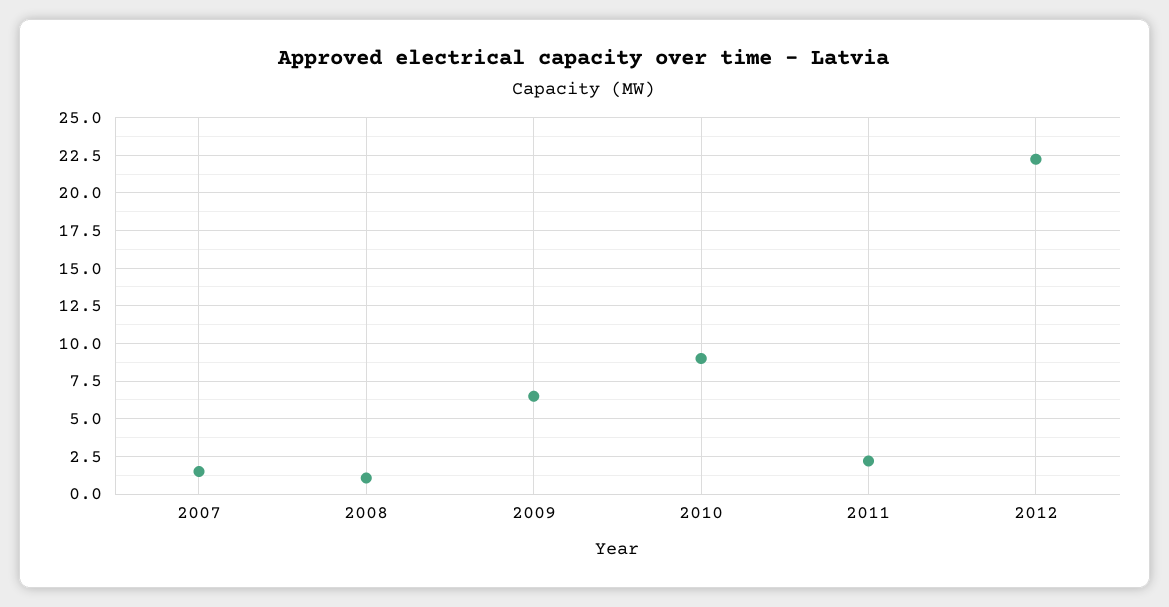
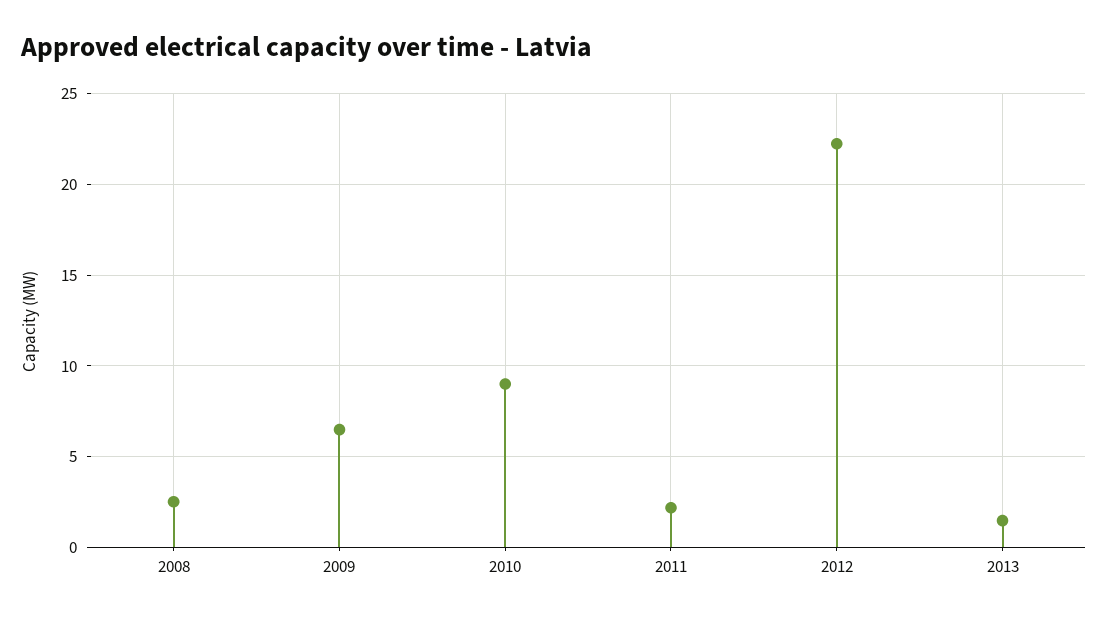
2007: 1.5 -> none
2008: 1 -> 2.5
2013: none -> 1.5

